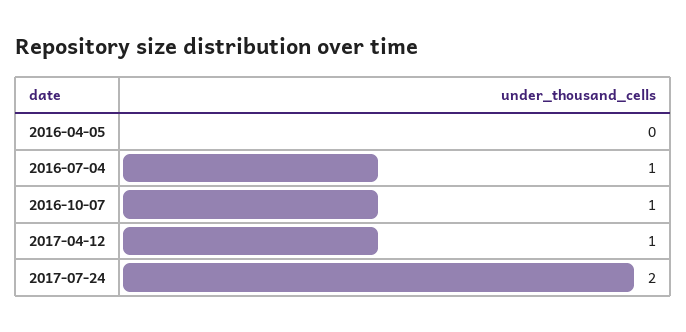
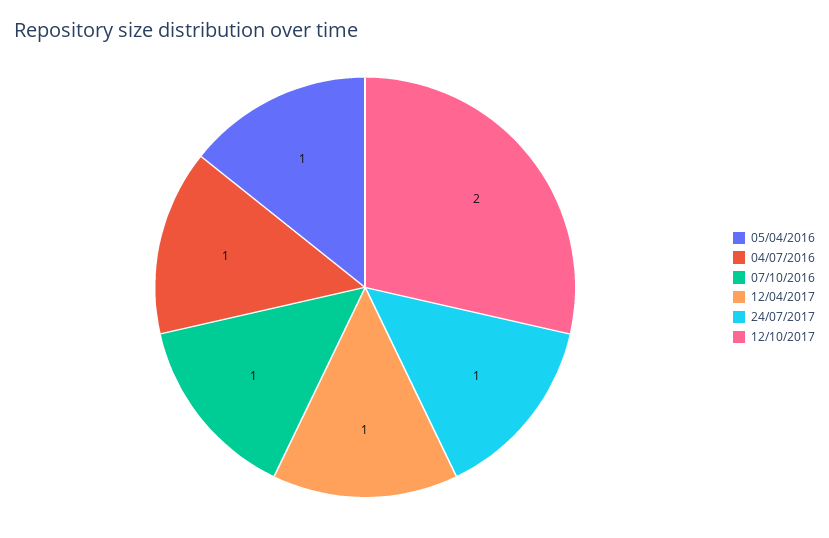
2016-04-05: 0 -> 1
2017-07-24: 2 -> 1
12/10/2017: none -> 2

